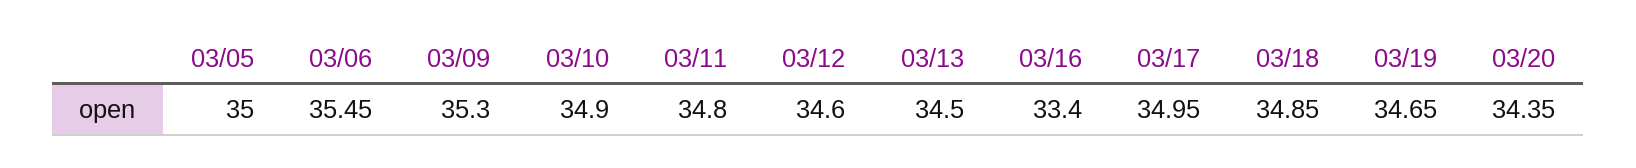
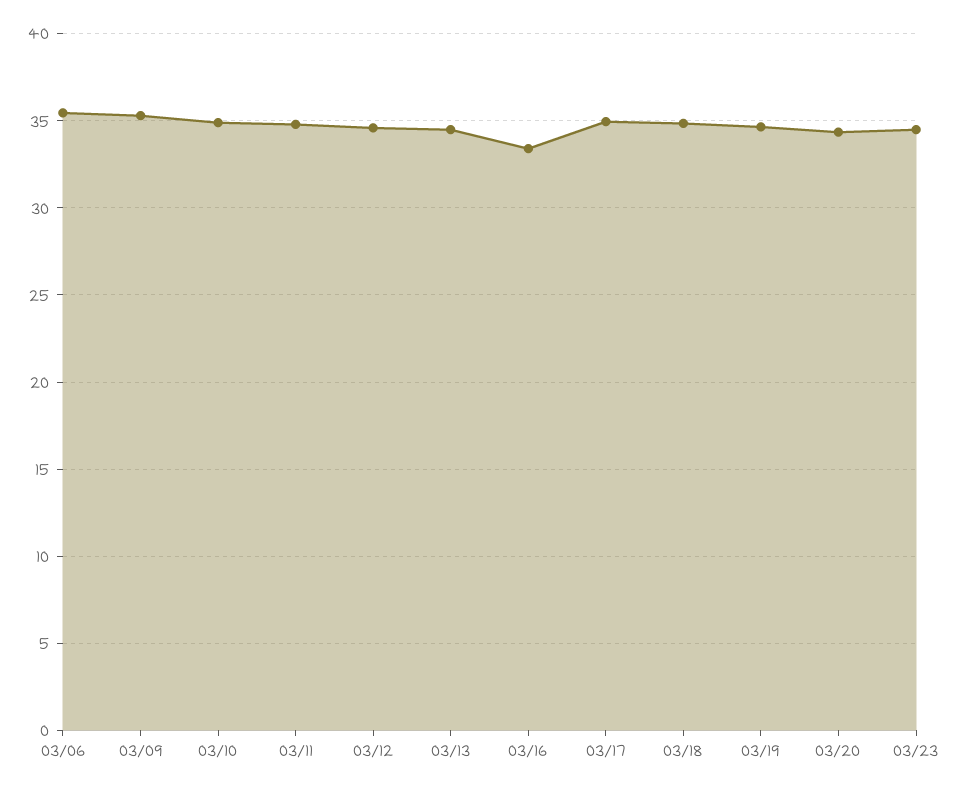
03/05: 35 -> none
03/23: none -> 34.5

